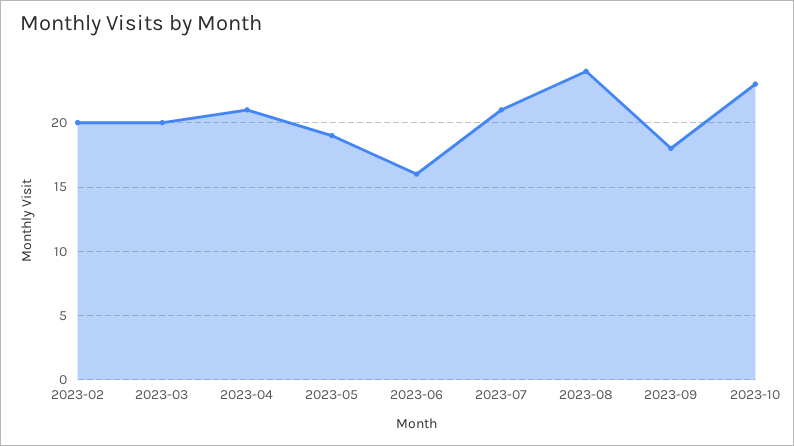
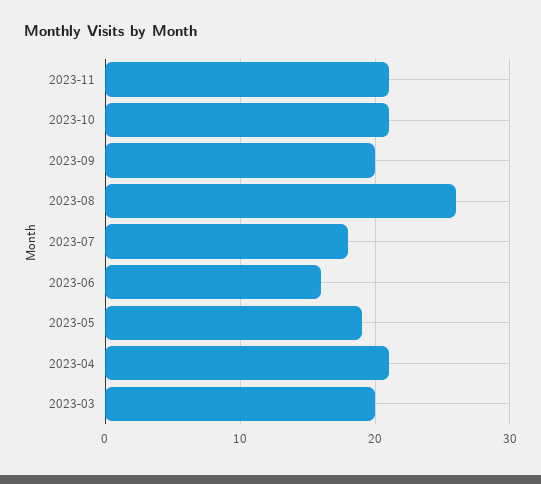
2023-02: 20 -> none
2023-07: 21 -> 18
2023-08: 24 -> 26
2023-09: 18 -> 20
2023-10: 23 -> 21
2023-11: none -> 21

